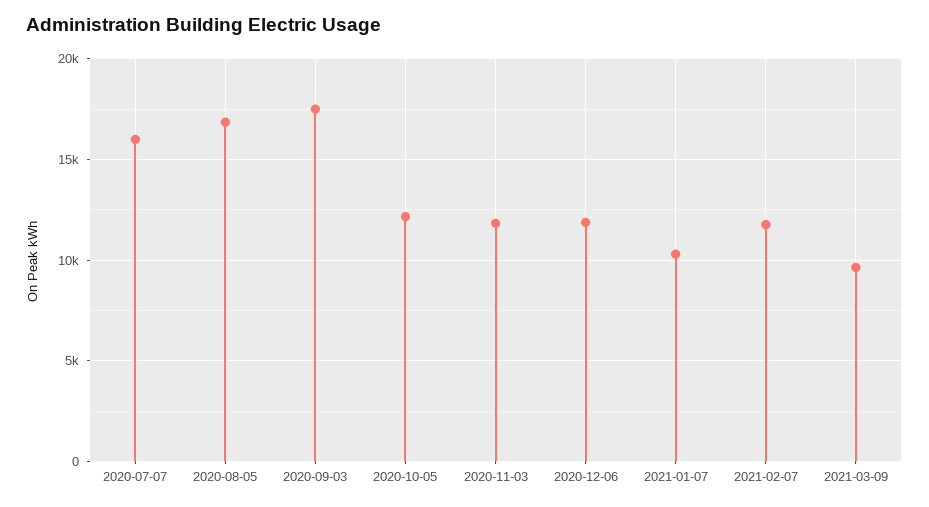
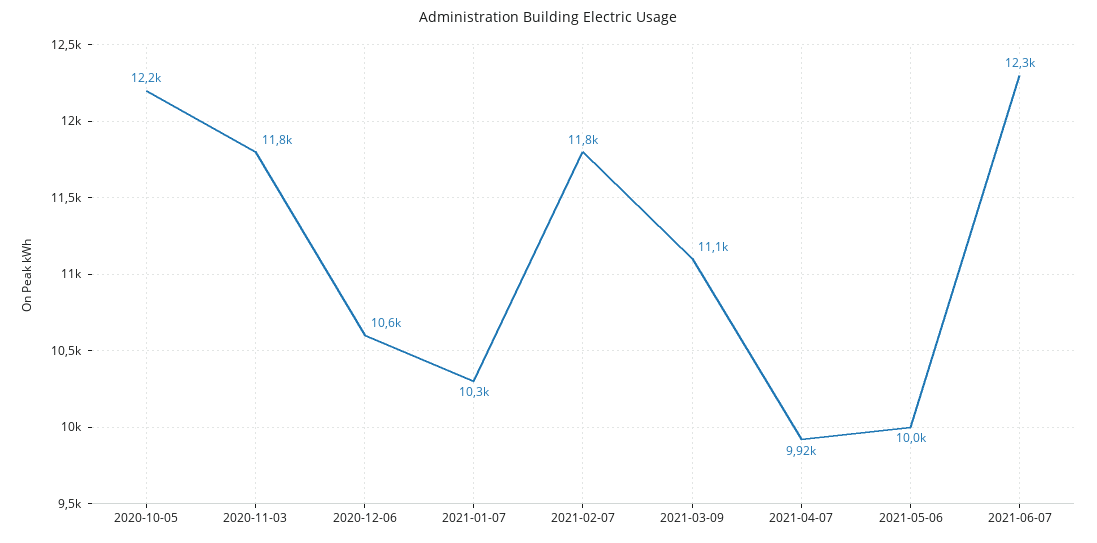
2020-07-07: 16000 -> none
2020-08-05: 17000 -> none
2020-09-03: 17500 -> none
2020-12-06: 12000 -> 10600
2021-03-09: 9500 -> 11100
2021-04-07: none -> 9920
2021-05-06: none -> 10000
2021-06-07: none -> 12300

